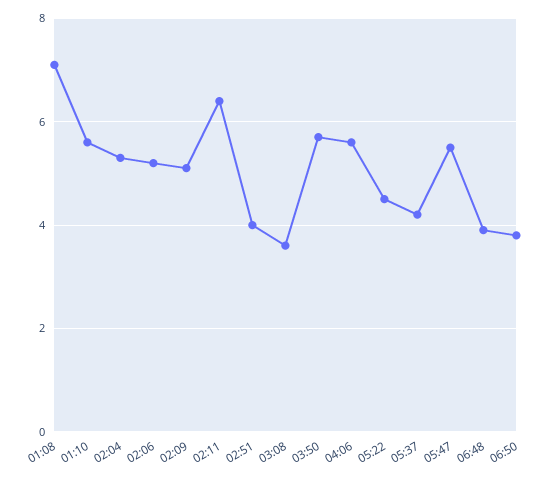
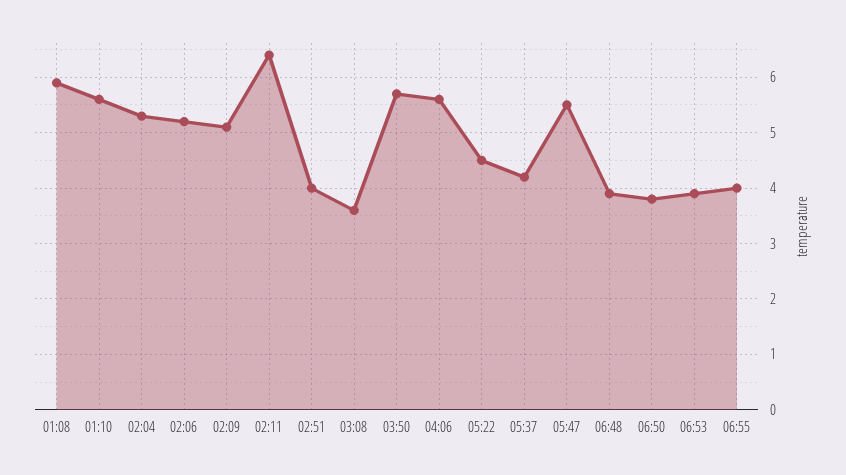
01:08: 7 -> 6
06:53: none -> 4
06:55: none -> 4

